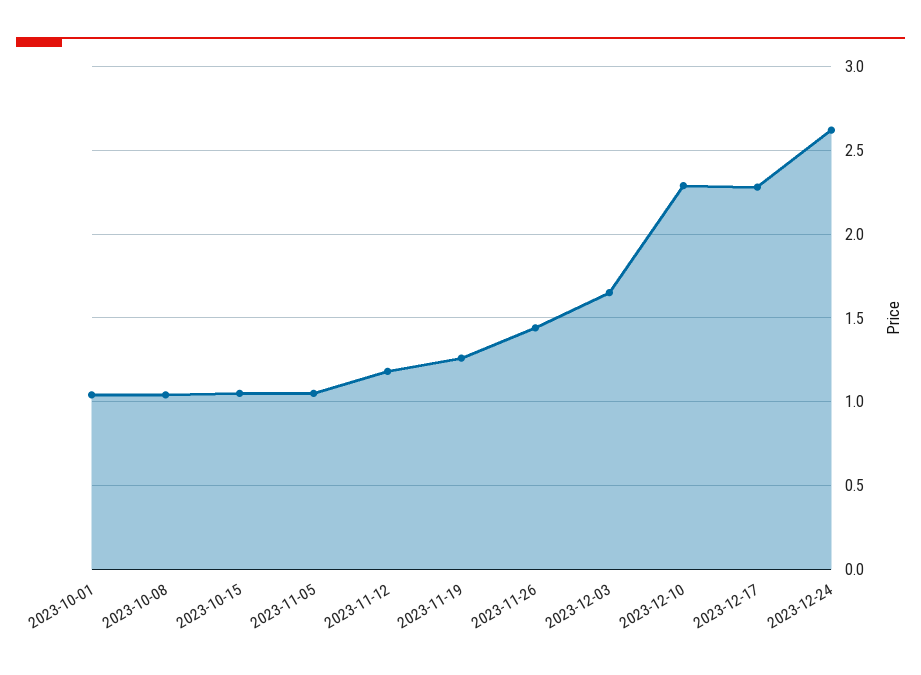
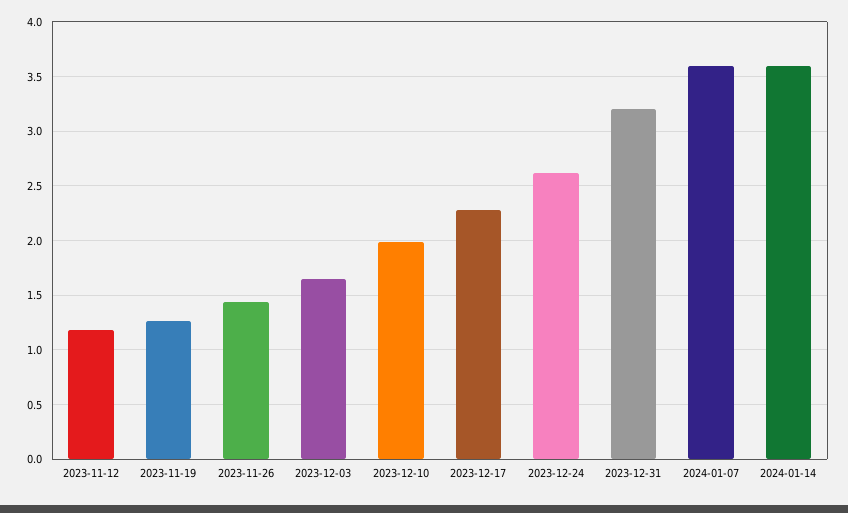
2023-10-01: 1.05 -> none
2023-10-08: 1.05 -> none
2023-10-15: 1.05 -> none
2023-11-05: 1.05 -> none
2023-12-10: 2.3 -> 2
2023-12-31: none -> 3.2
2024-01-07: none -> 3.6
2024-01-14: none -> 3.6

